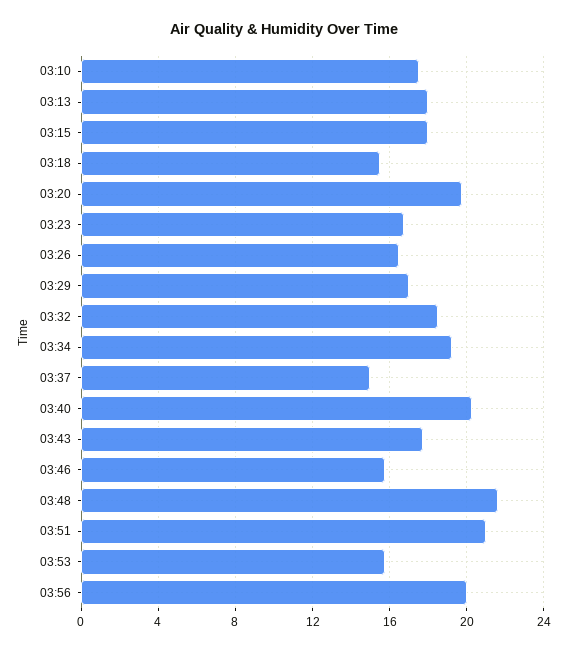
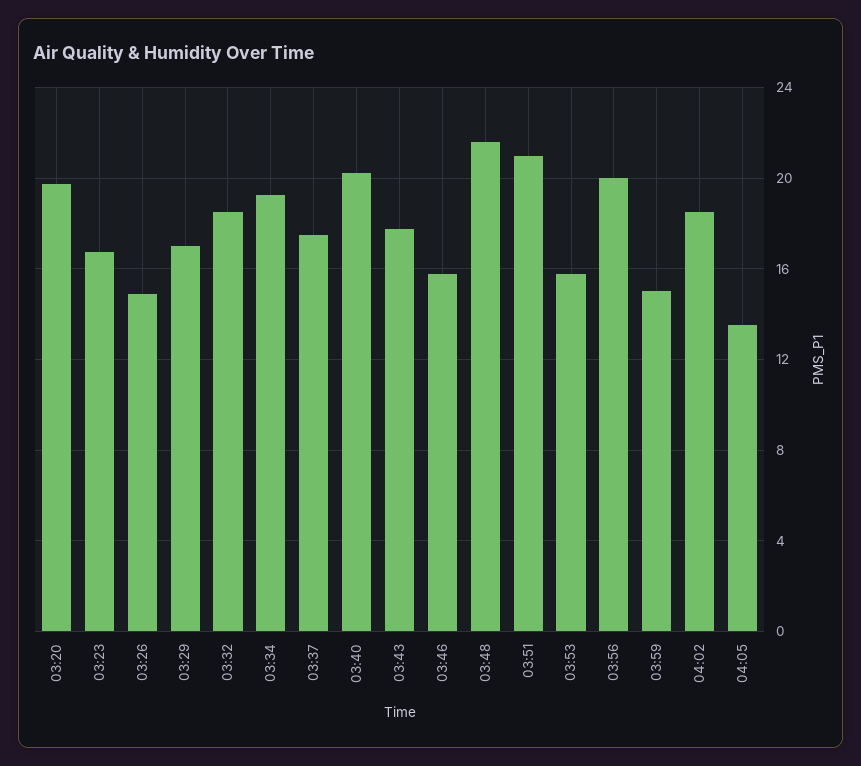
03:10: 17.5 -> none
03:13: 18 -> none
03:15: 18 -> none
03:18: 15.5 -> none
03:26: 16.5 -> 15
03:37: 15 -> 17.5
03:59: none -> 15
04:02: none -> 18.5
04:05: none -> 13.5

